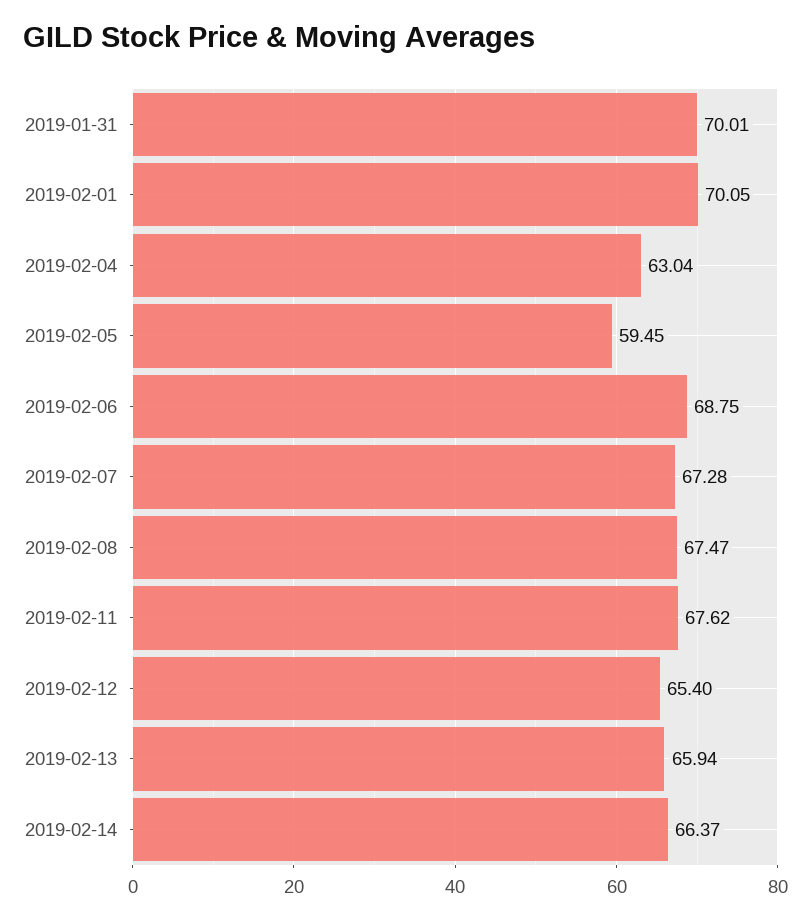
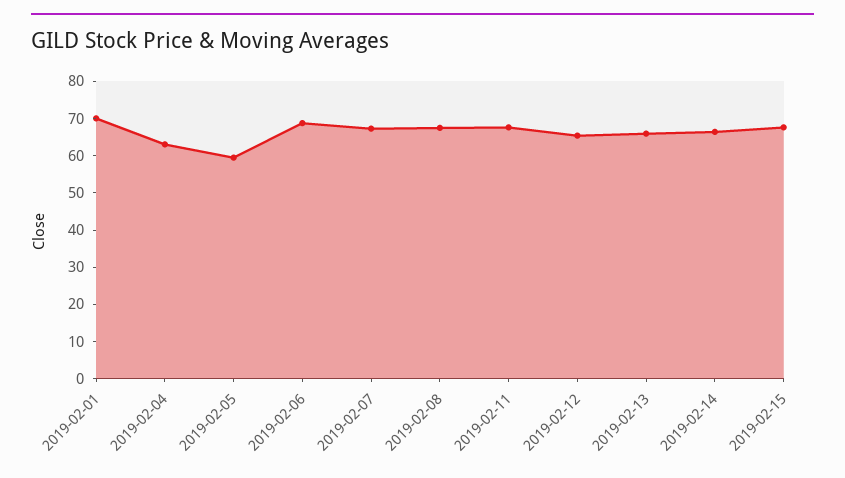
2019-01-31: 70.01 -> none
2019-02-15: none -> 67.5

